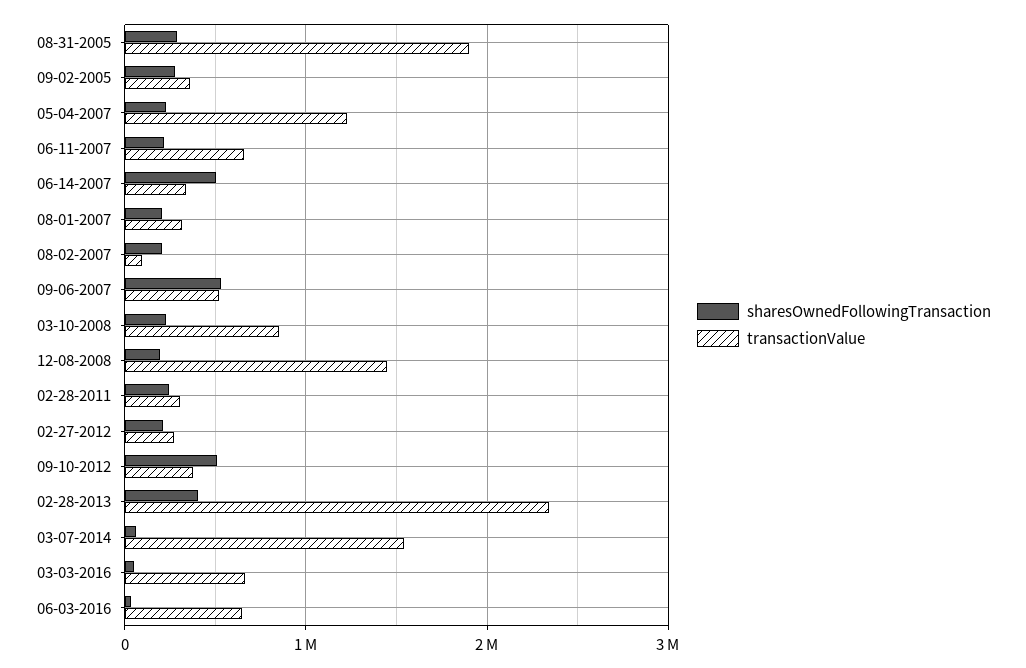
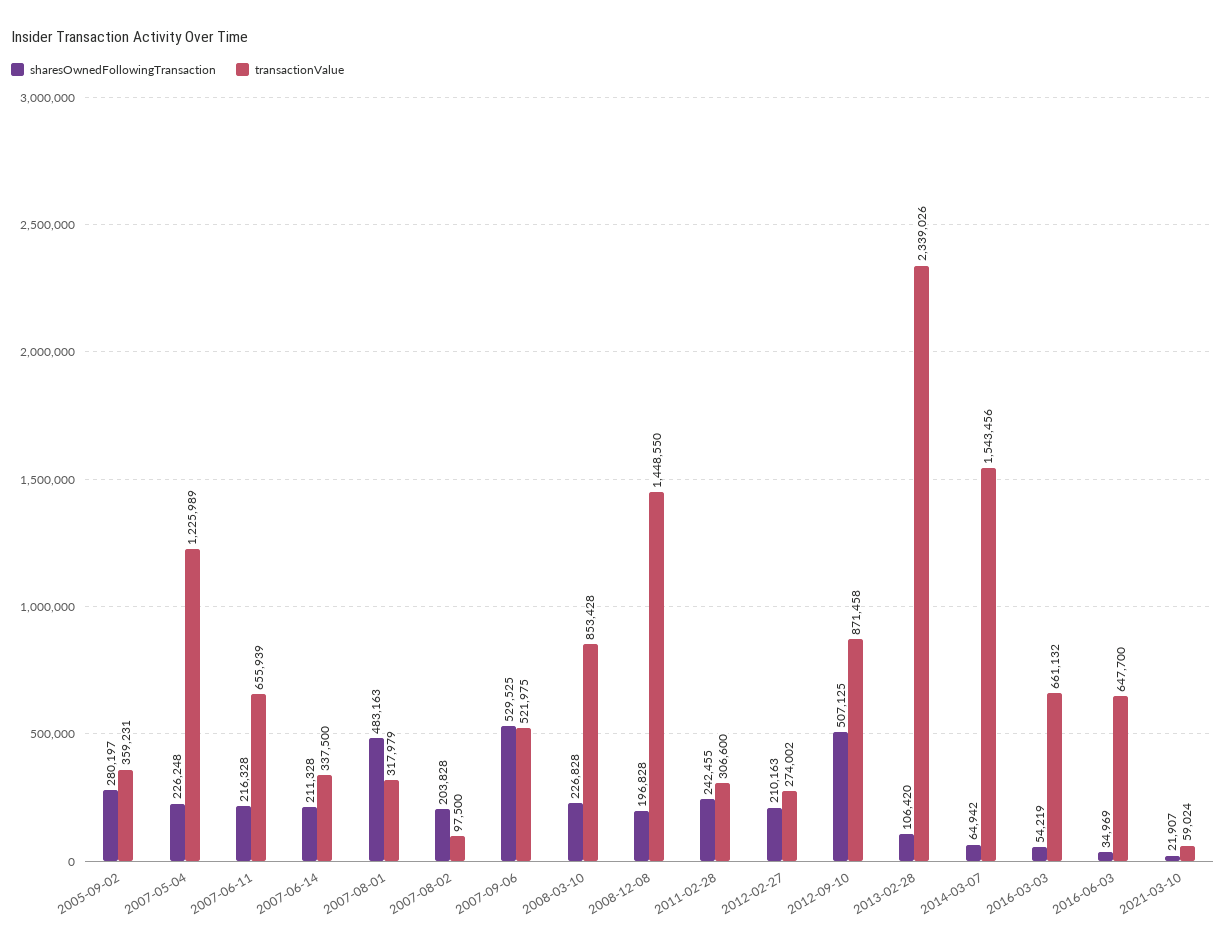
sharesOwnedFollowingTransaction, 08-31-2005: 300000 -> none
transactionValue, 08-31-2005: 1900000 -> none
sharesOwnedFollowingTransaction, 06-14-2007: 500000 -> 211328
sharesOwnedFollowingTransaction, 08-01-2007: 200000 -> 483163
transactionValue, 09-10-2012: 400000 -> 871458
sharesOwnedFollowingTransaction, 02-28-2013: 400000 -> 106420
sharesOwnedFollowingTransaction, 2021-03-10: none -> 21907
transactionValue, 2021-03-10: none -> 59024

